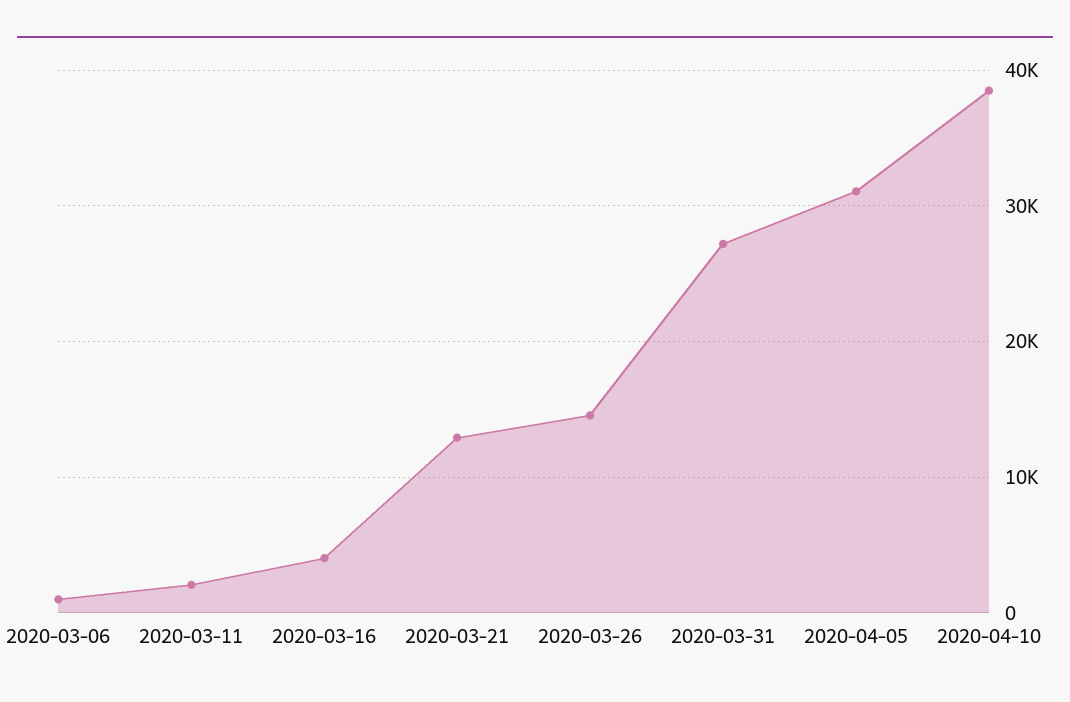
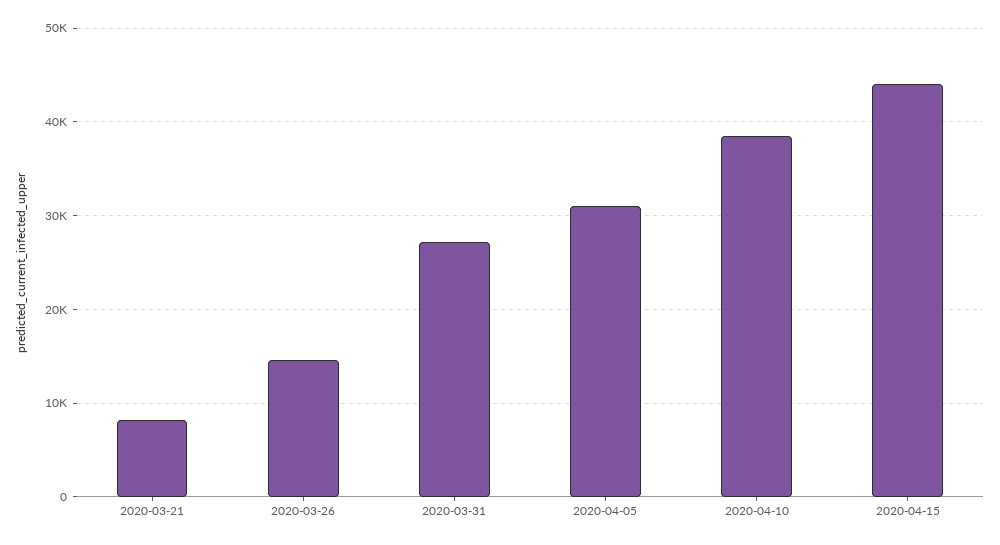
2020-03-06: 1000 -> none
2020-03-11: 2000 -> none
2020-03-16: 4000 -> none
2020-03-21: 13000 -> 8000
2020-04-15: none -> 44000

